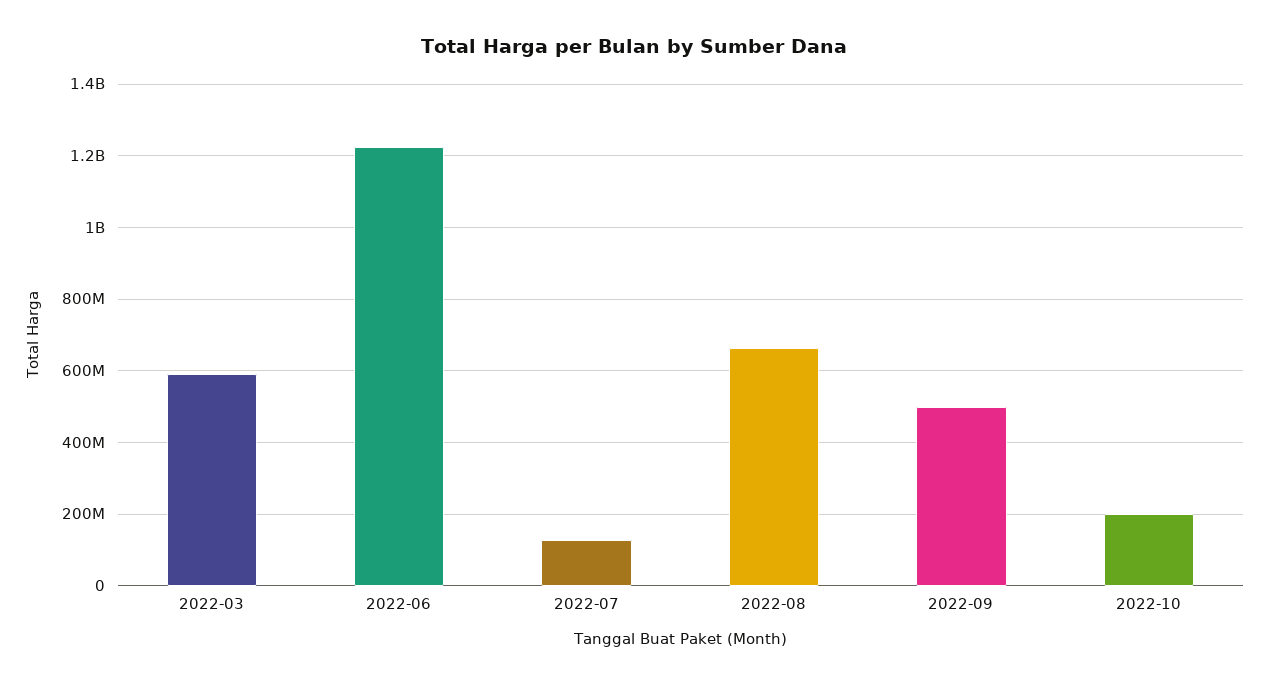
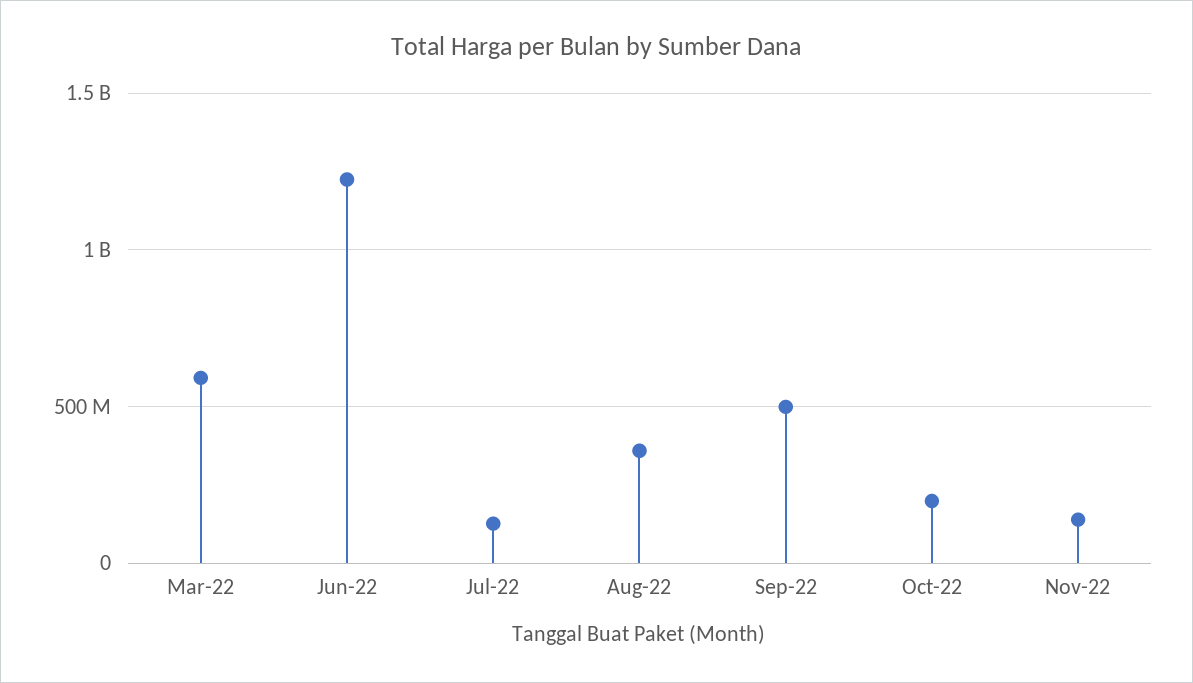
2022-08: 660000000 -> 350000000
Nov-22: none -> 150000000

